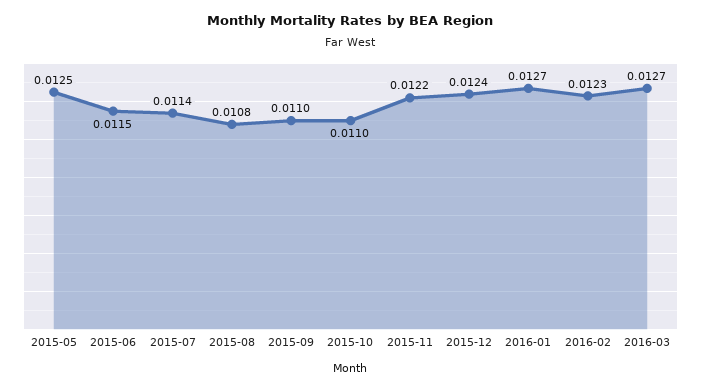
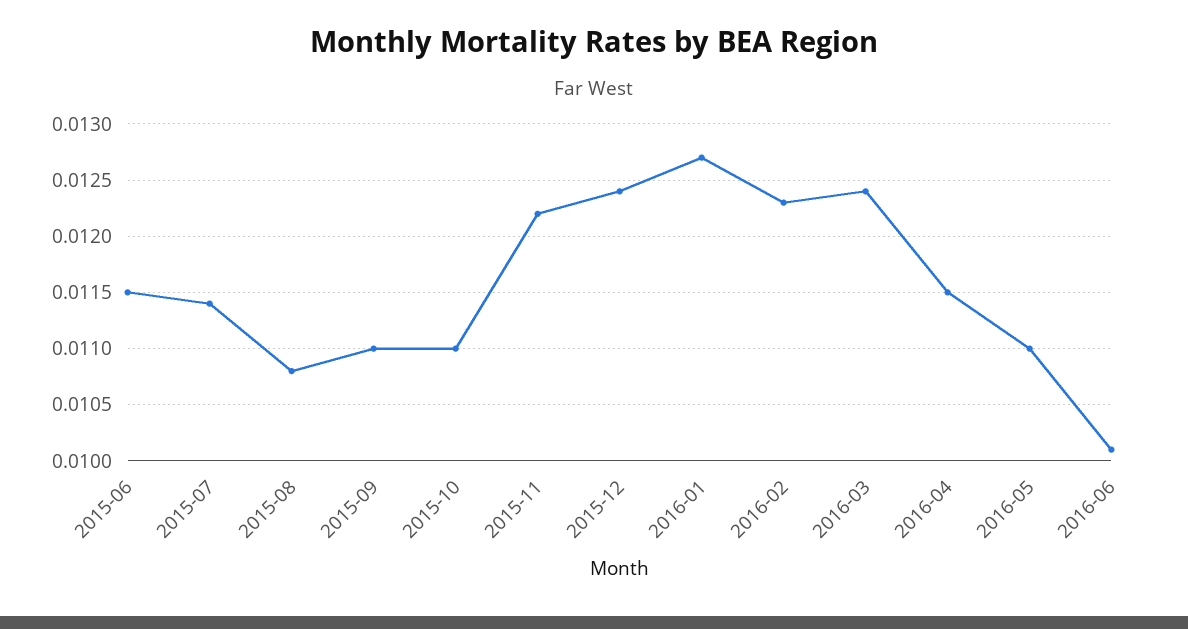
2015-05: 0.0125 -> none
2016-03: 0.0127 -> 0.0124
2016-04: none -> 0.0115
2016-05: none -> 0.011
2016-06: none -> 0.0101

